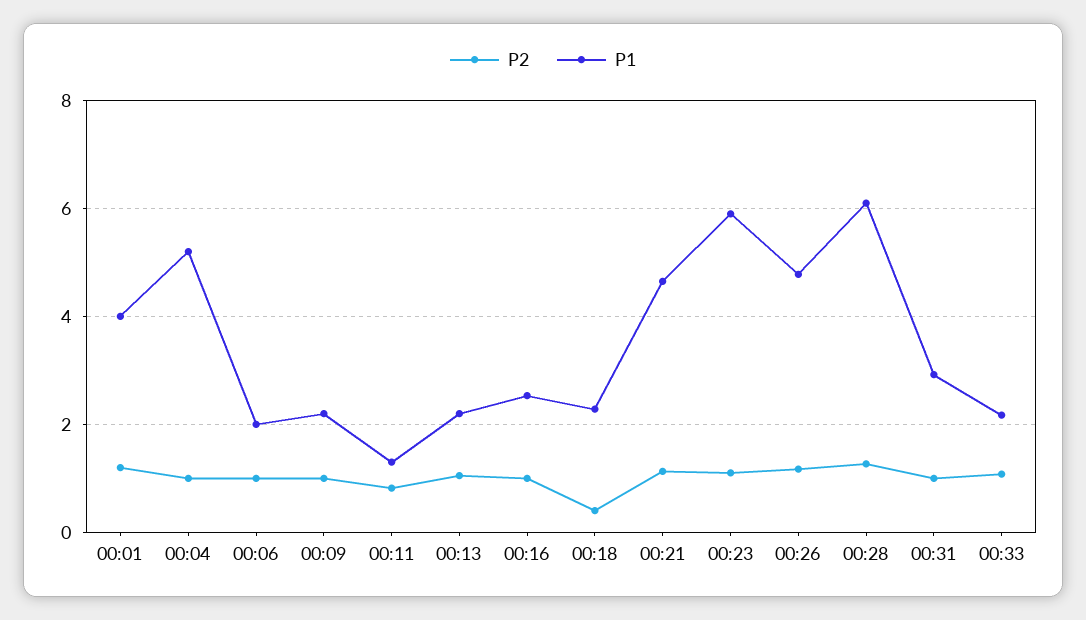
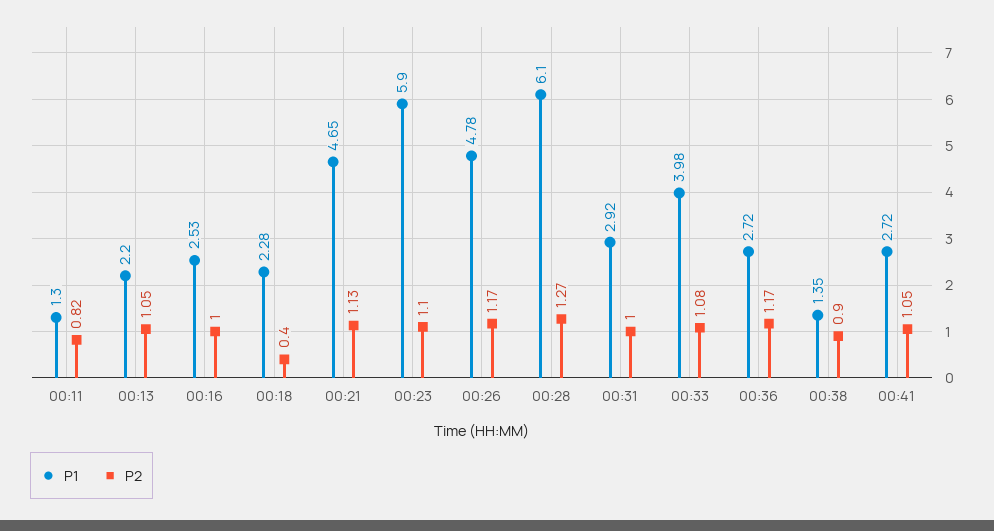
P2, 00:01: 1.2 -> none
P1, 00:01: 4 -> none
P2, 00:04: 1 -> none
P1, 00:04: 5.2 -> none
P2, 00:06: 1 -> none
P1, 00:06: 2 -> none
P2, 00:09: 1 -> none
P1, 00:09: 2.2 -> none
P1, 00:33: 2.2 -> 3.98
P1, 00:36: none -> 2.72
P2, 00:36: none -> 1.17
P1, 00:38: none -> 1.35
P2, 00:38: none -> 0.9
P1, 00:41: none -> 2.72
P2, 00:41: none -> 1.05

